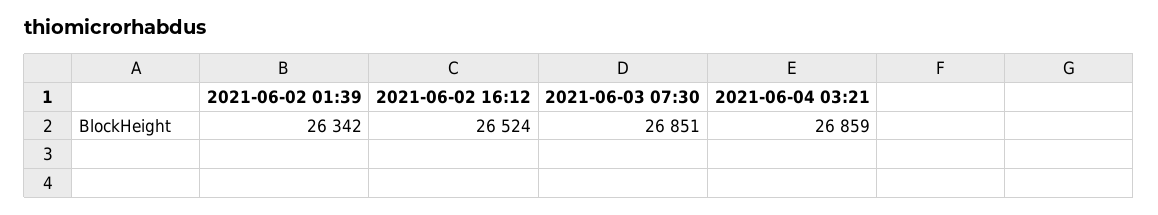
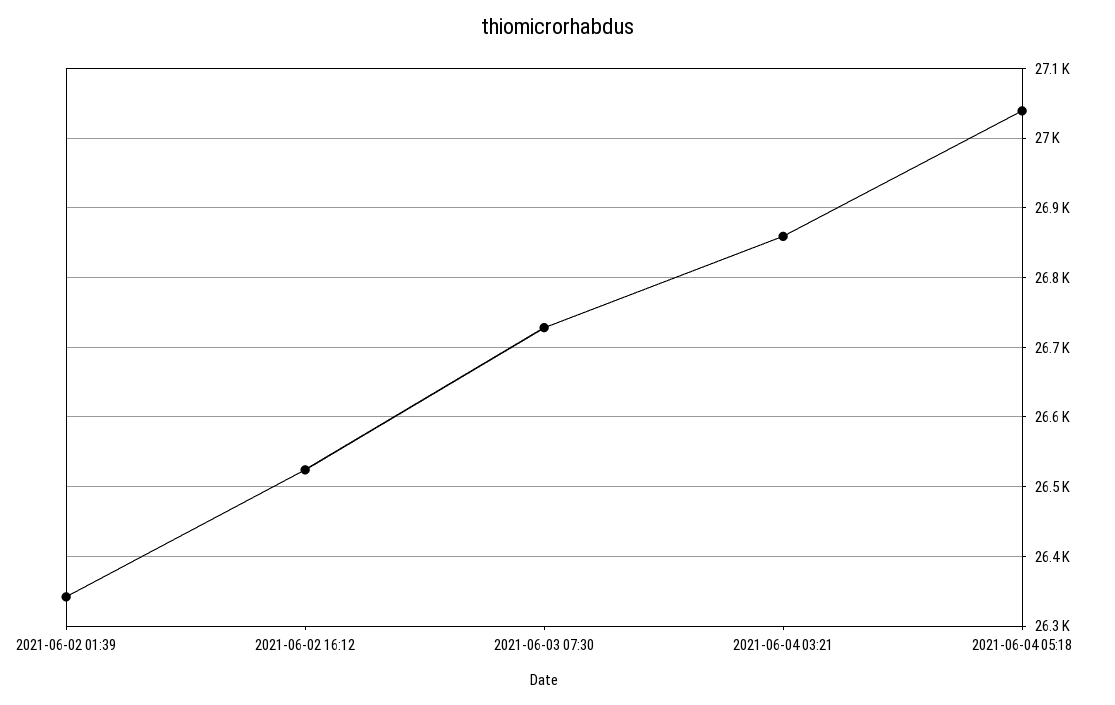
2021-06-03 07:30: 26851 -> 26730
2021-06-04 05:18: none -> 27040

